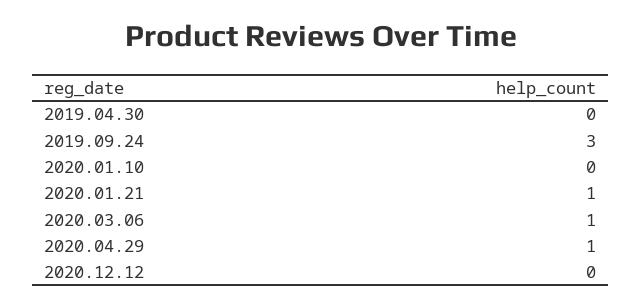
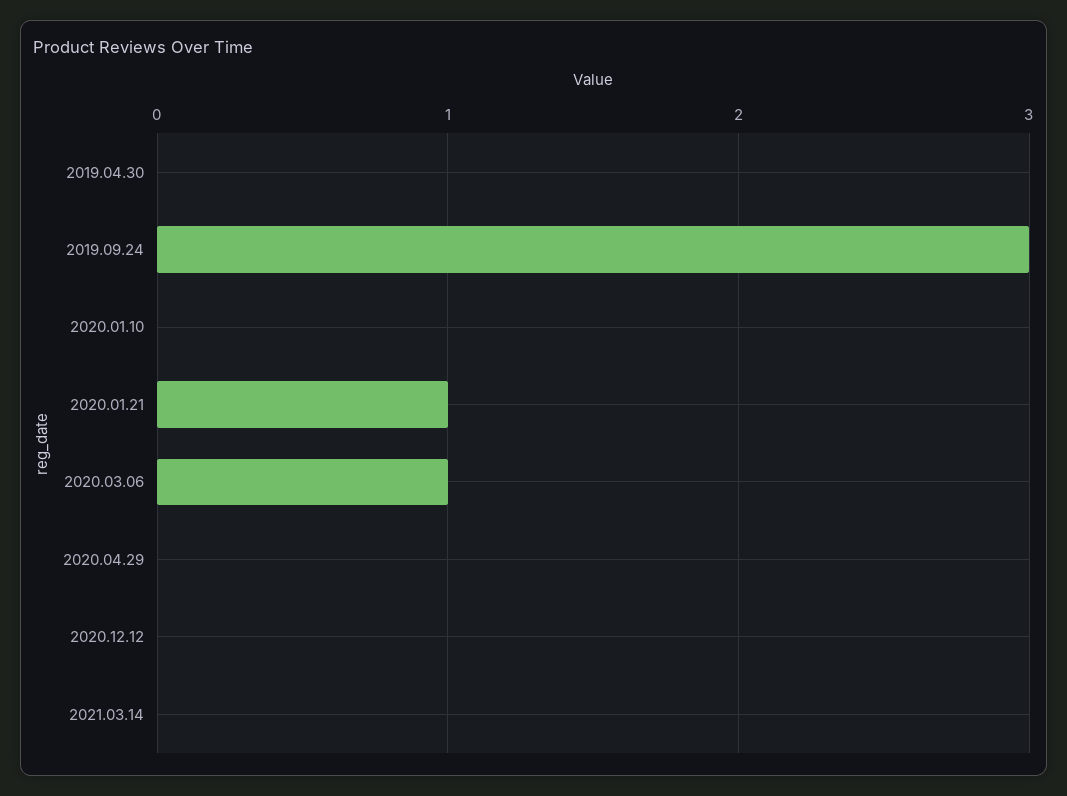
2020.04.29: 1 -> 0
2021.03.14: none -> 0

